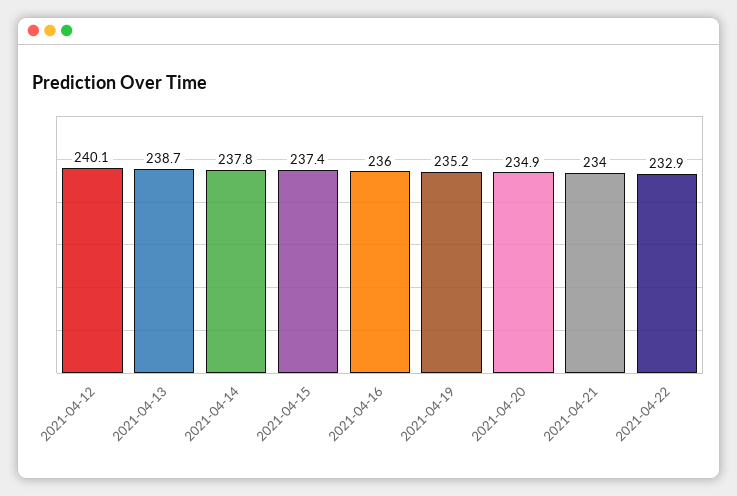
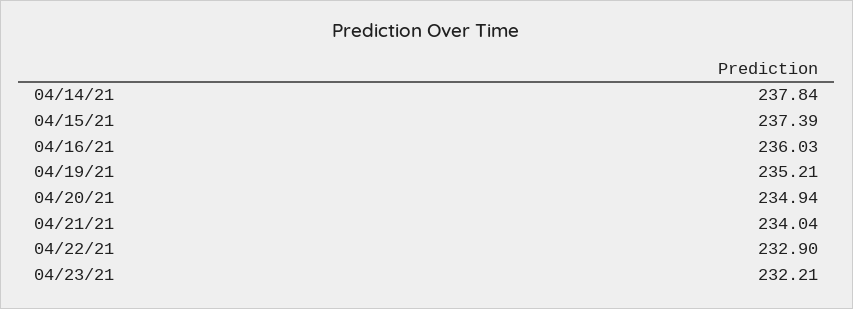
2021-04-12: 240.1 -> none
2021-04-13: 238.7 -> none
04/23/21: none -> 232.21

